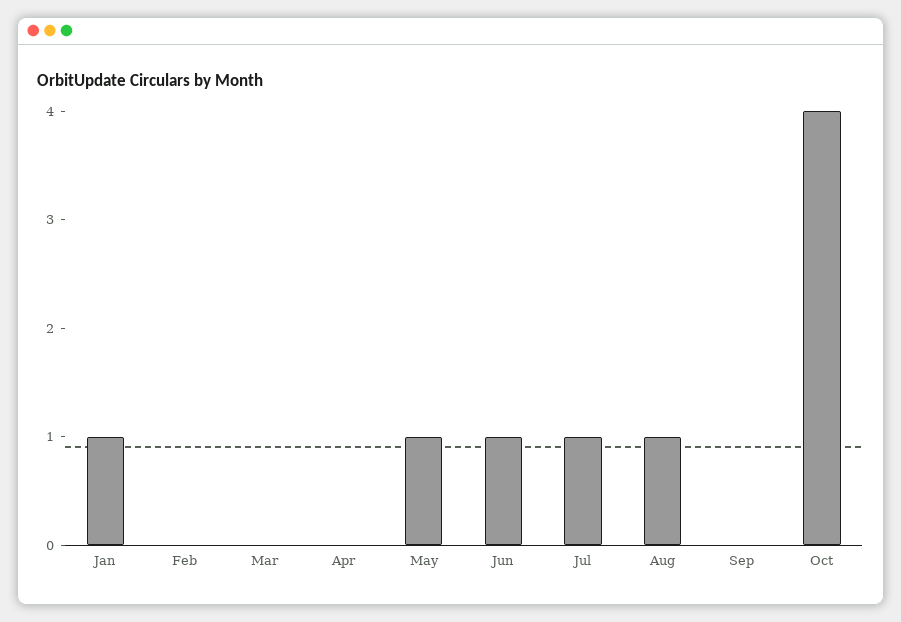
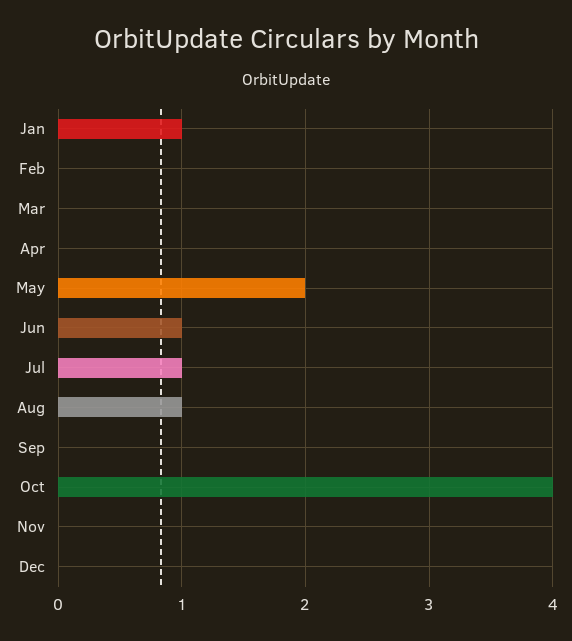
May: 1 -> 2
Nov: none -> 0
Dec: none -> 0

